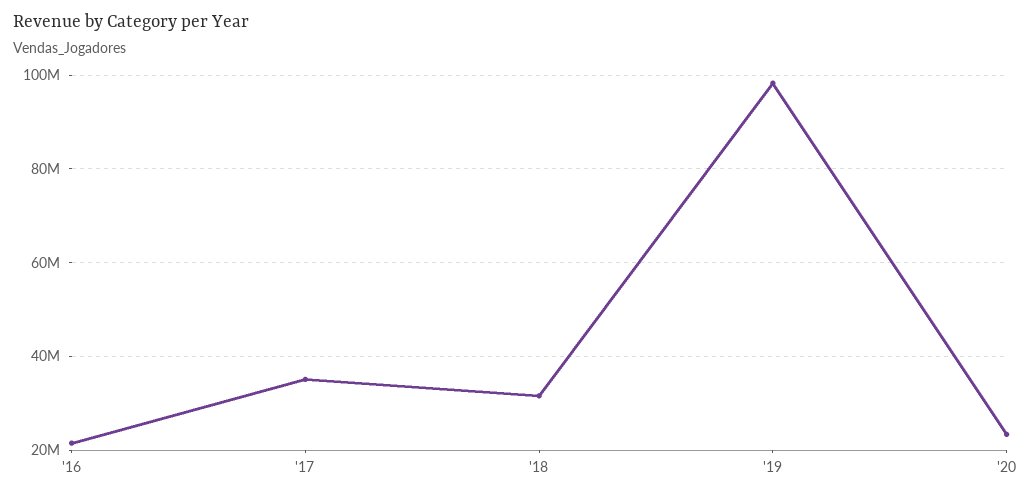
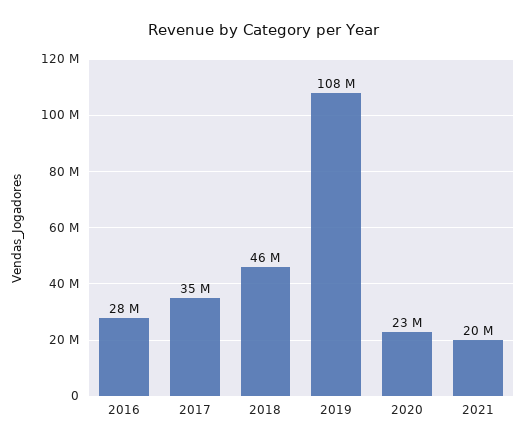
'16: 22000000 -> 28000000
'18: 32000000 -> 46000000
'19: 98000000 -> 108000000
2021: none -> 20000000

